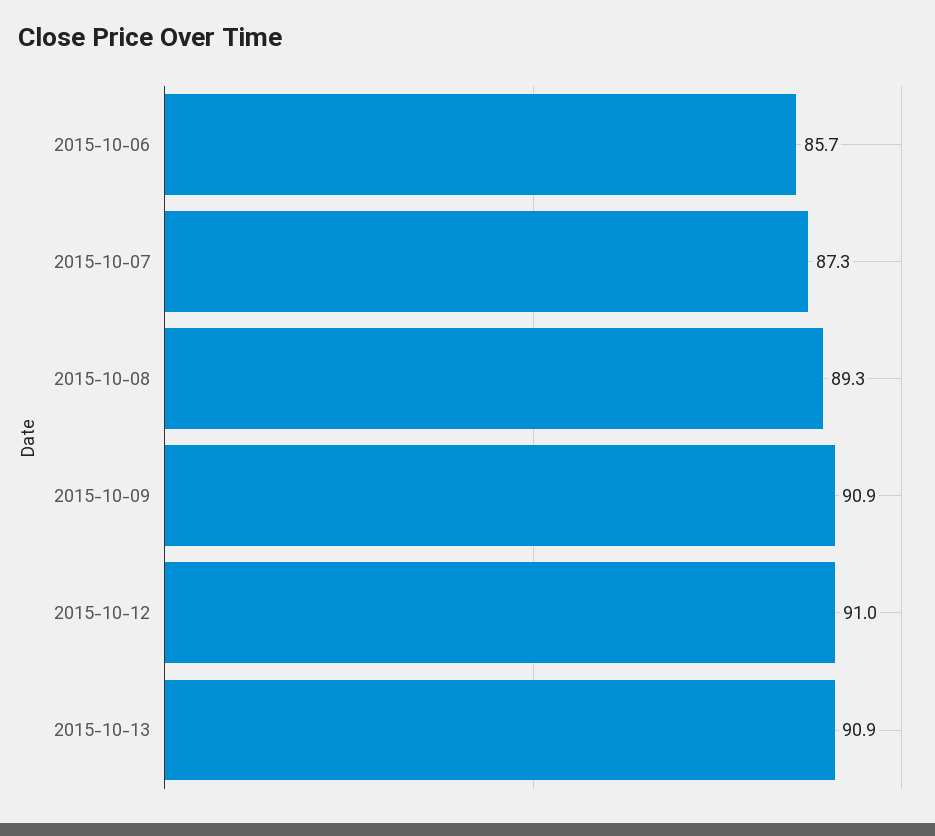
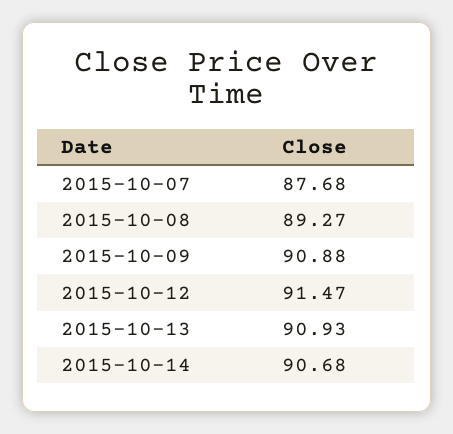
2015-10-06: 85.7 -> none
2015-10-07: 87.3 -> 87.68
2015-10-12: 91 -> 91.47
2015-10-14: none -> 90.68

